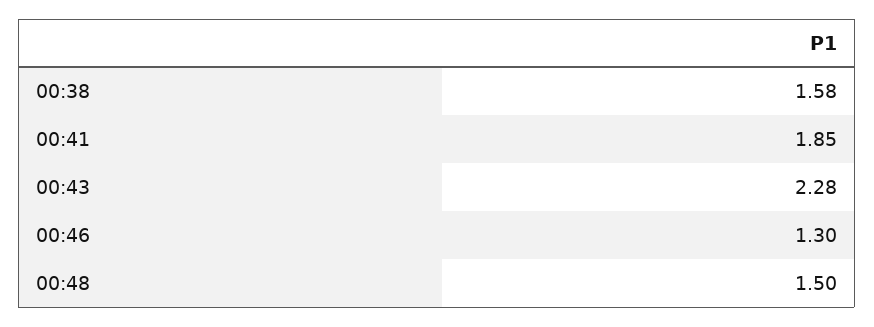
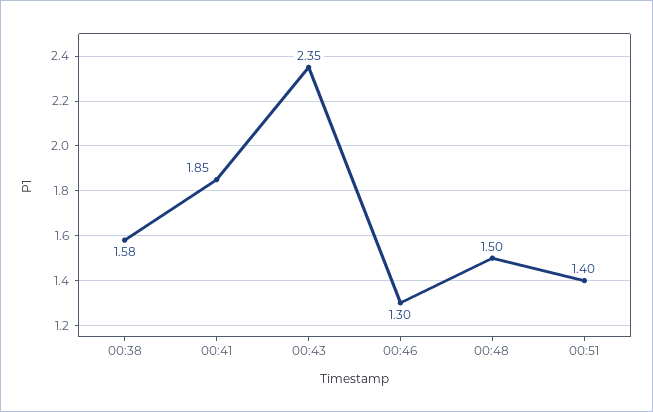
00:43: 2.28 -> 2.35
00:51: none -> 1.4

